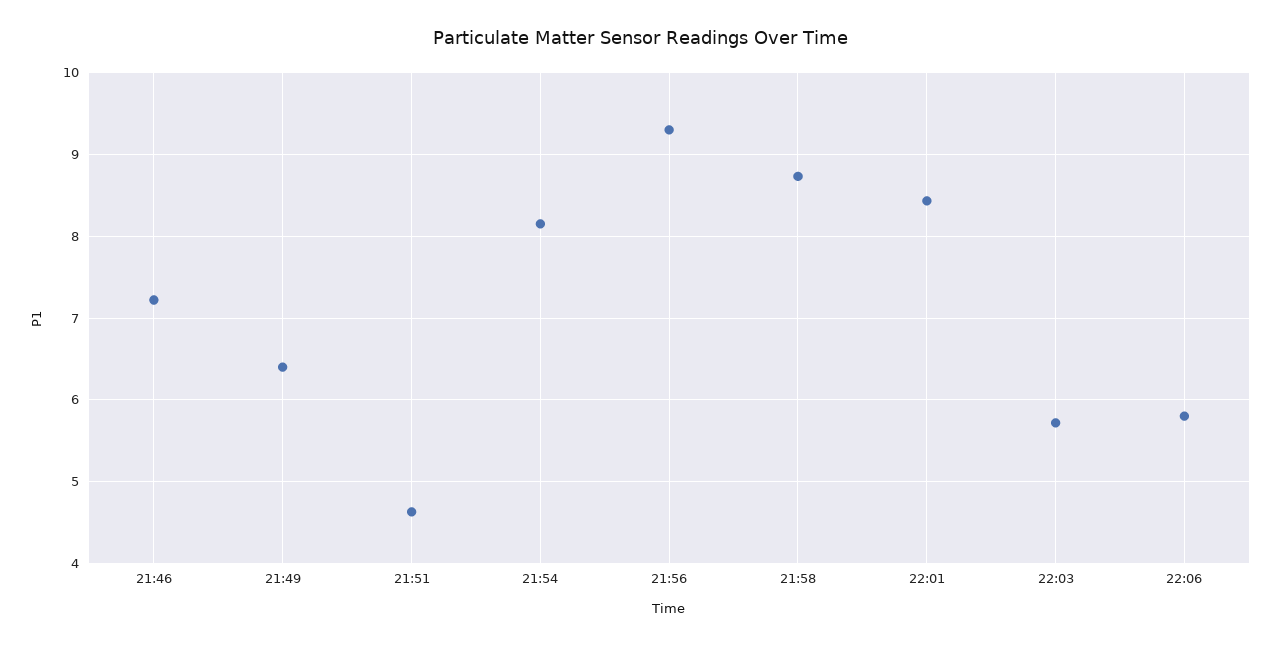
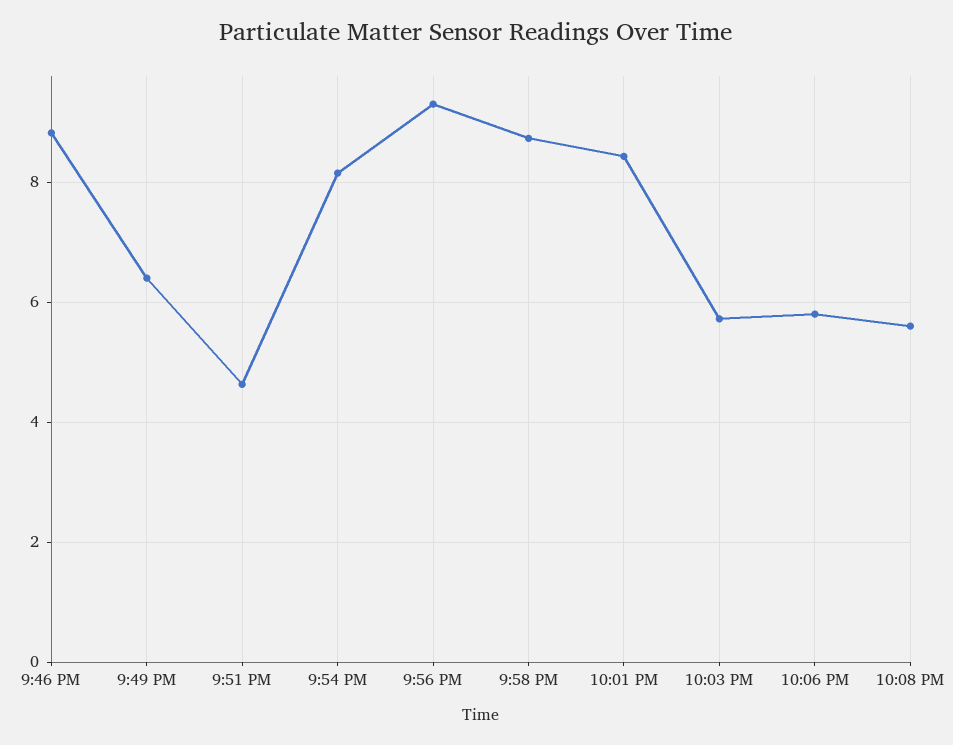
21:46: 7.2 -> 8.8
10:08 PM: none -> 5.6

